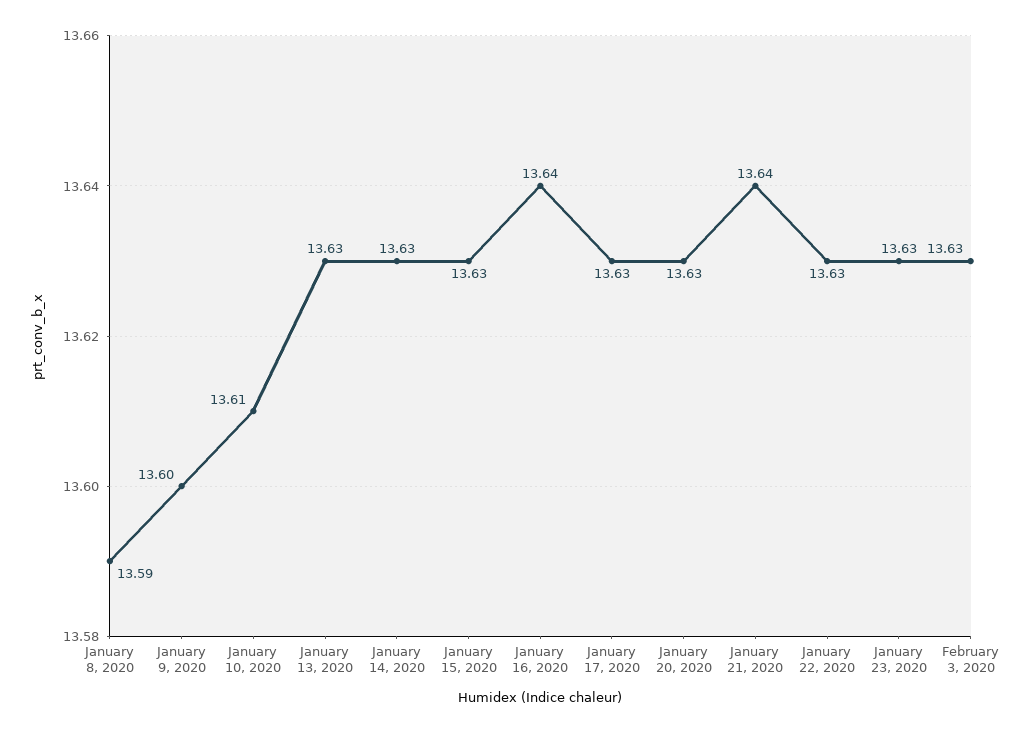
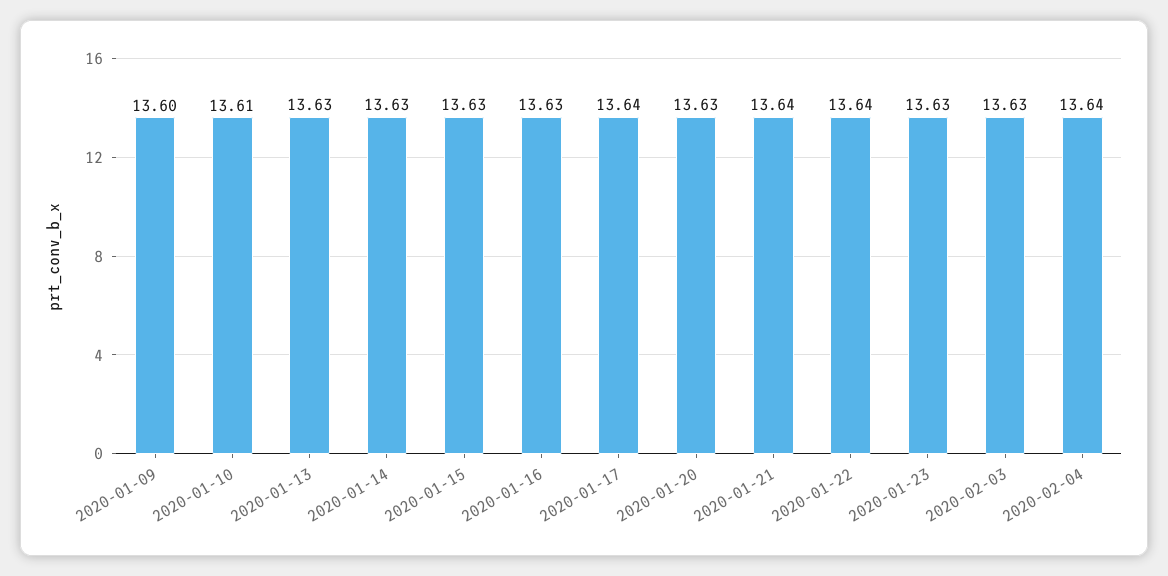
January 8, 2020: 13.59 -> none
January 16, 2020: 13.64 -> 13.63
January 17, 2020: 13.63 -> 13.64
January 22, 2020: 13.63 -> 13.64
2020-02-04: none -> 13.64

